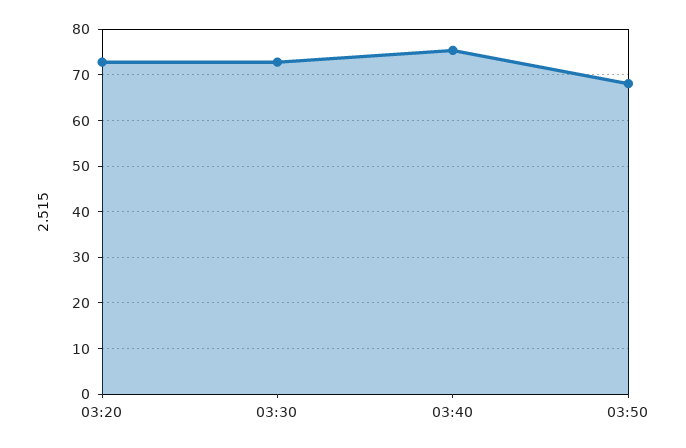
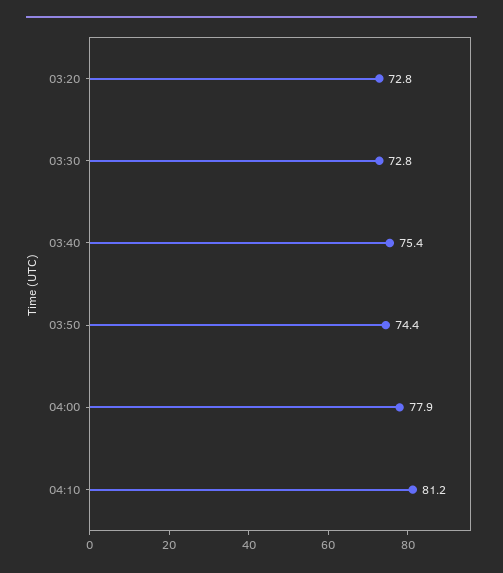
03:50: 68 -> 74.4
04:00: none -> 77.9
04:10: none -> 81.2

